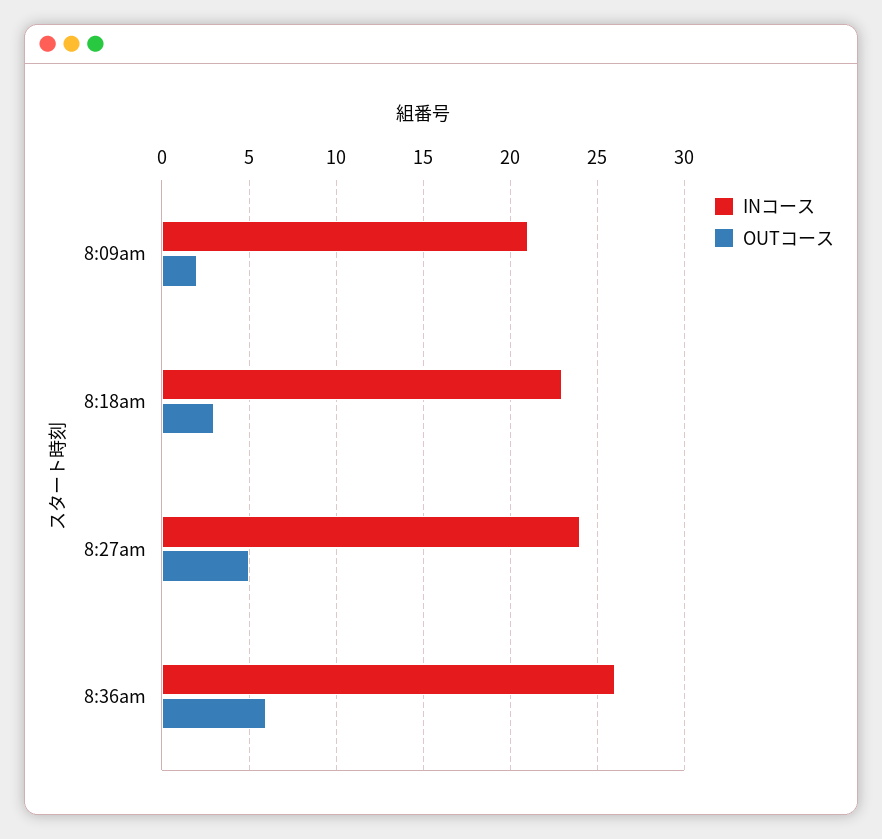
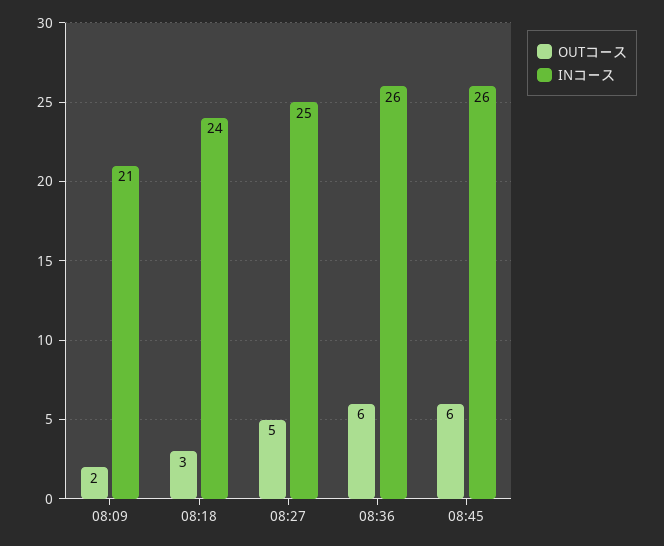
INコース, 8:18am: 23 -> 24
INコース, 8:27am: 24 -> 25
OUTコース, 08:45: none -> 6
INコース, 08:45: none -> 26

